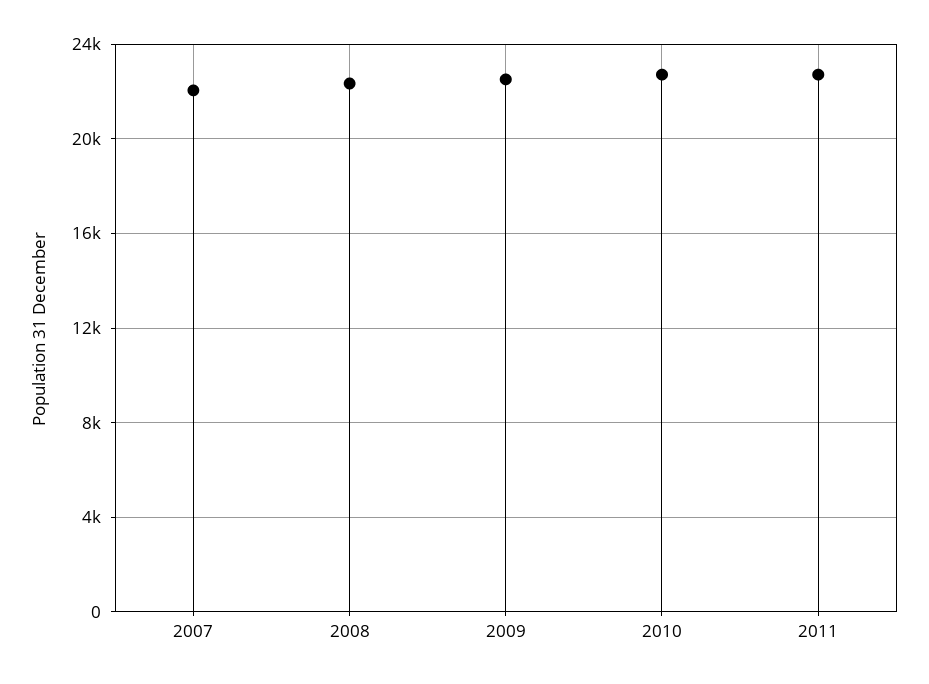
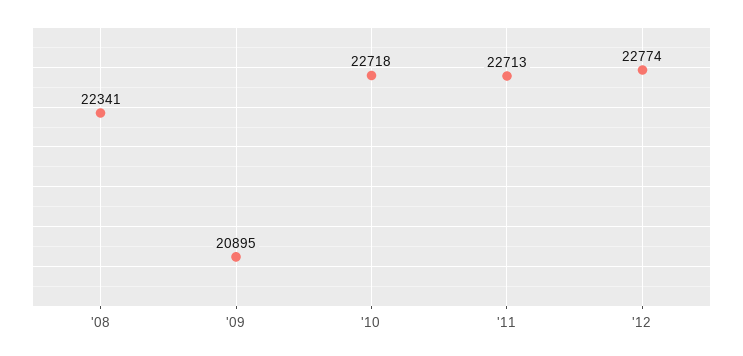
2007: 22000 -> none
2009: 22500 -> 20895
'12: none -> 22774

